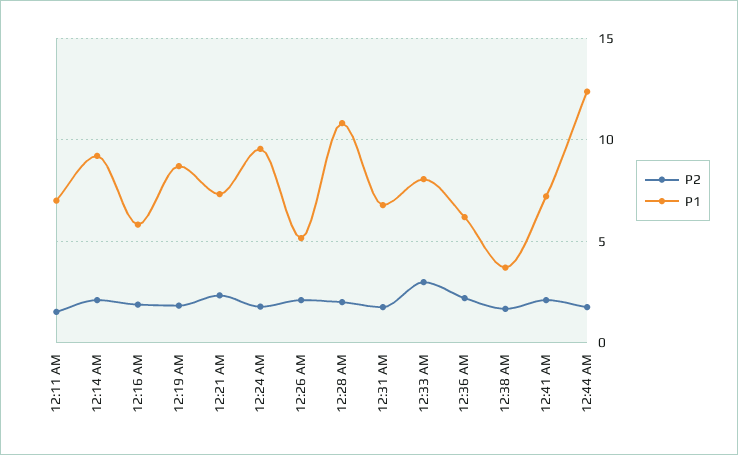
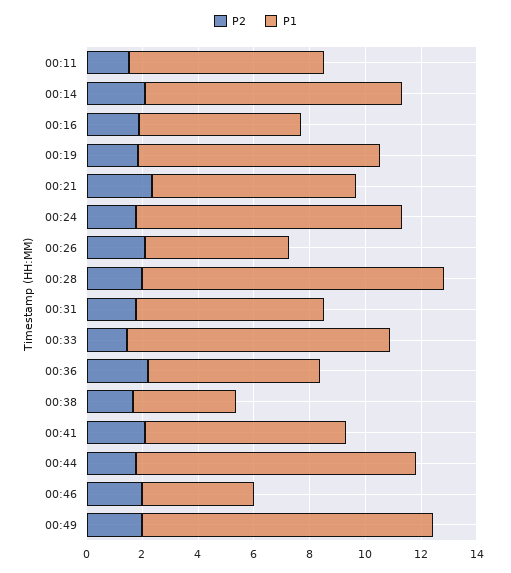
P2, 12:33 AM: 3 -> 1.5
P1, 12:33 AM: 8 -> 9.5
P1, 12:44 AM: 12.5 -> 10
P2, 00:46: none -> 2
P1, 00:46: none -> 4
P2, 00:49: none -> 2
P1, 00:49: none -> 10.5

